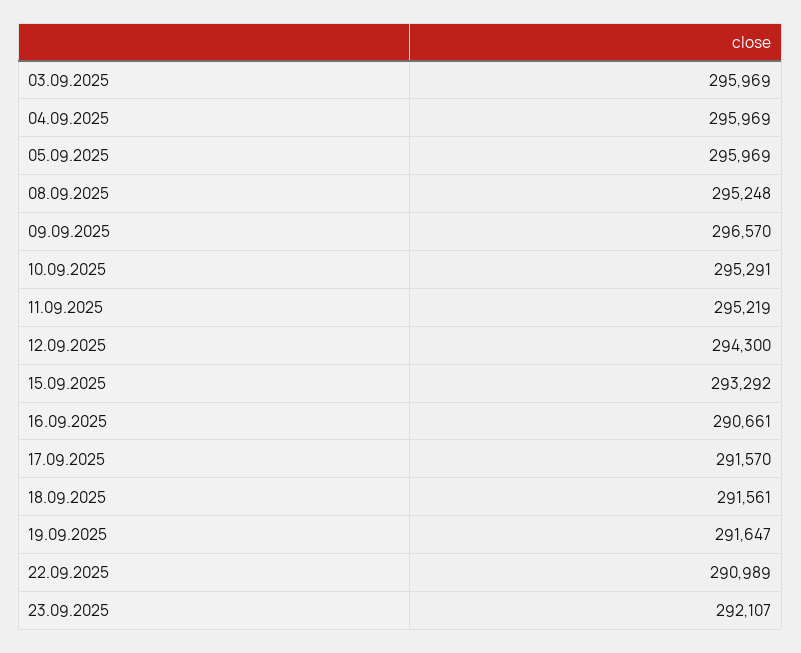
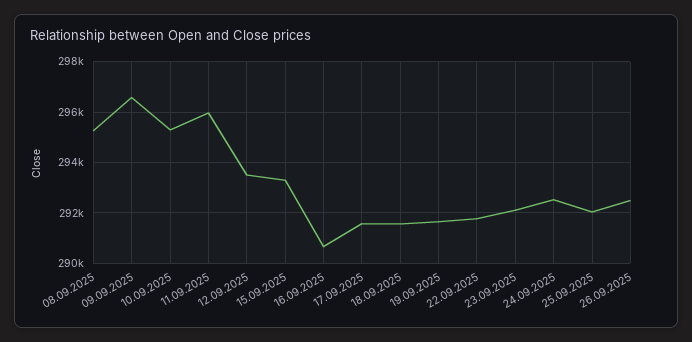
03.09.2025: 295969 -> none
04.09.2025: 295969 -> none
05.09.2025: 295969 -> none
11.09.2025: 295219 -> 296000
12.09.2025: 294300 -> 293500
22.09.2025: 290989 -> 291750
24.09.2025: none -> 292500
25.09.2025: none -> 292000
26.09.2025: none -> 292500

